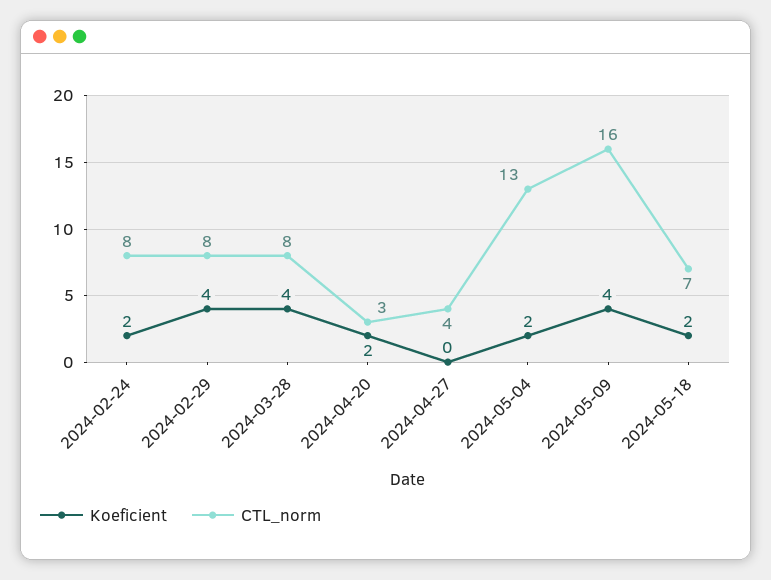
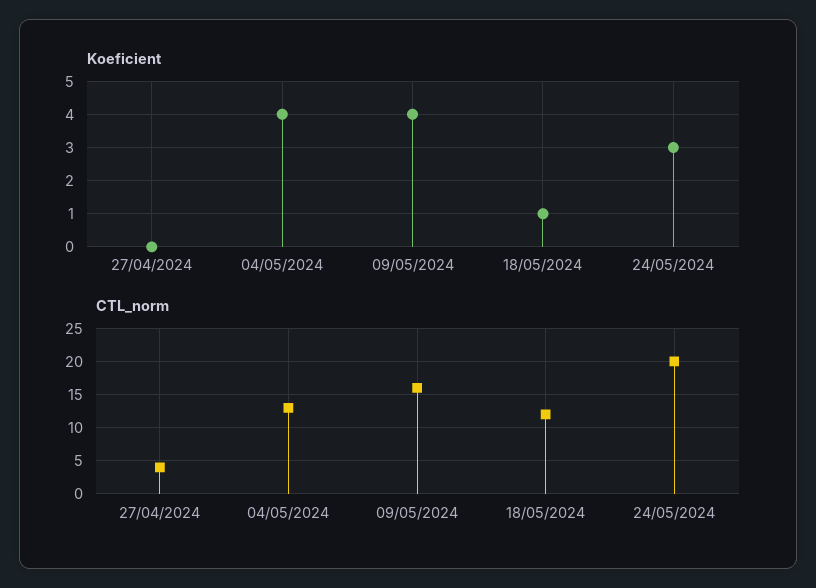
Koeficient, 2024-02-24: 2 -> none
CTL_norm, 2024-02-24: 8 -> none
Koeficient, 2024-02-29: 4 -> none
CTL_norm, 2024-02-29: 8 -> none
Koeficient, 2024-03-28: 4 -> none
CTL_norm, 2024-03-28: 8 -> none
Koeficient, 2024-04-20: 2 -> none
CTL_norm, 2024-04-20: 3 -> none
Koeficient, 2024-05-04: 2 -> 4
Koeficient, 2024-05-18: 2 -> 1
CTL_norm, 2024-05-18: 7 -> 12
Koeficient, 24/05/2024: none -> 3
CTL_norm, 24/05/2024: none -> 20

